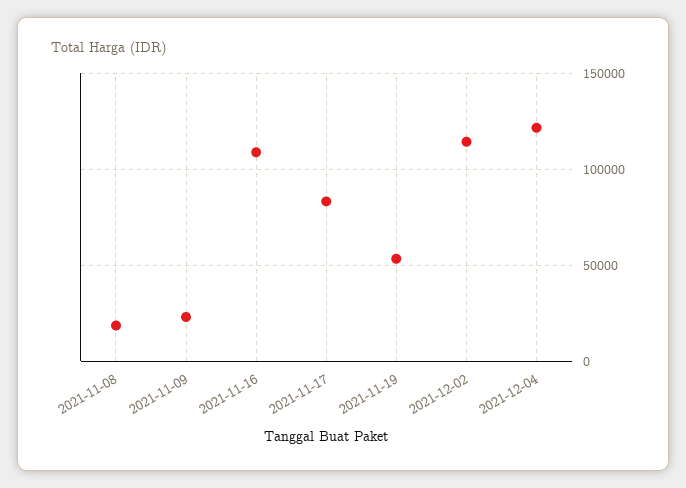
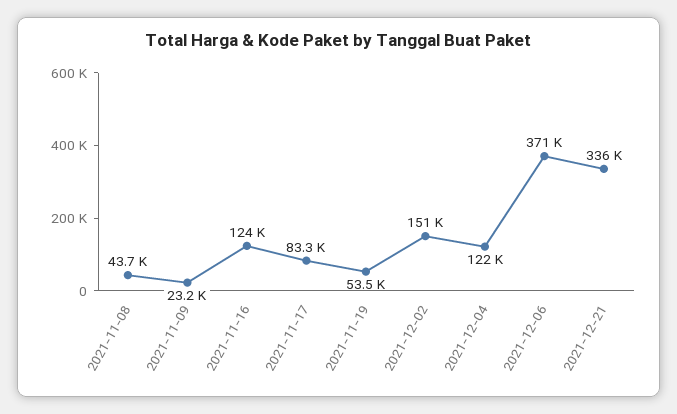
2021-11-08: 20000 -> 43700
2021-11-16: 110000 -> 124000
2021-12-02: 115000 -> 151000
2021-12-06: none -> 371000
2021-12-21: none -> 336000

